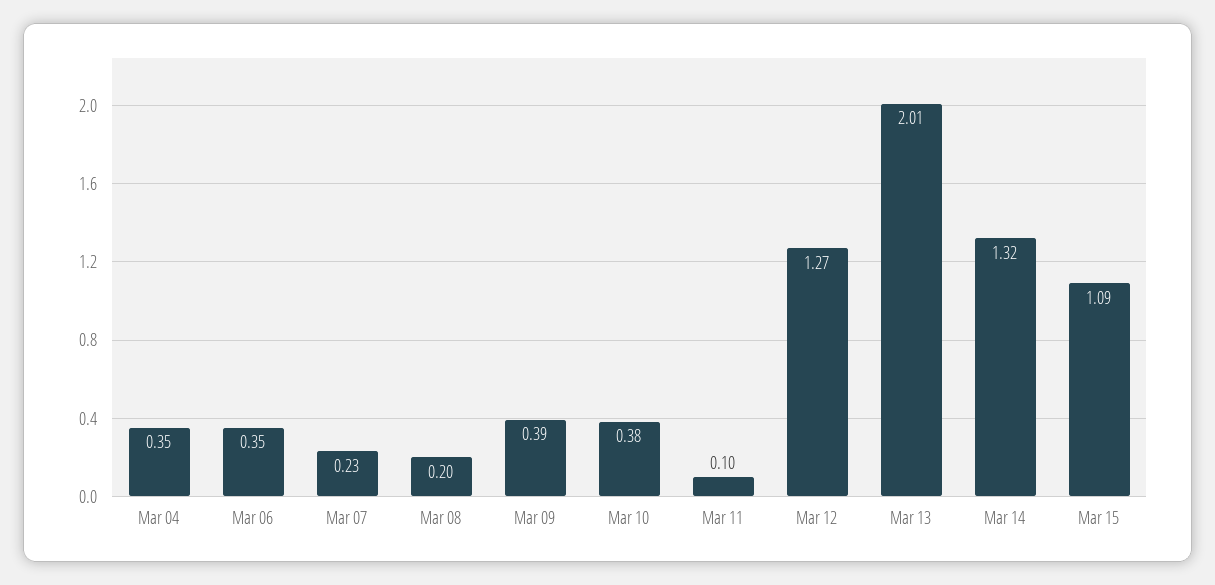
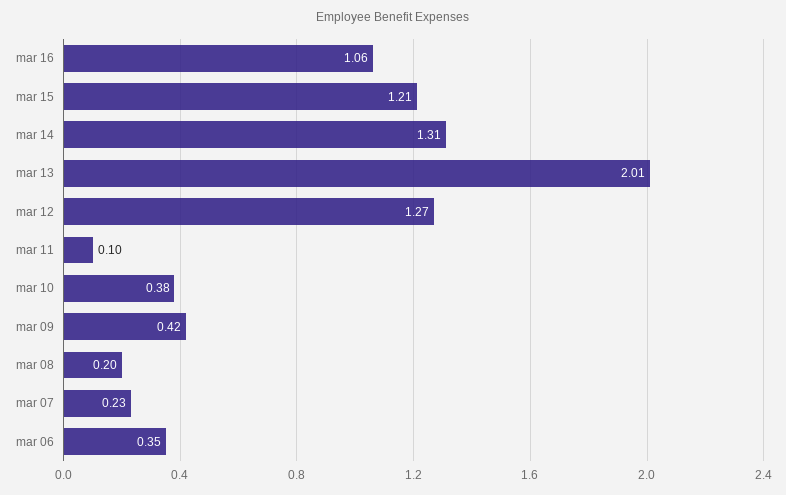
Mar 04: 0.35 -> none
Mar 09: 0.39 -> 0.42
Mar 14: 1.32 -> 1.31
Mar 15: 1.09 -> 1.21
mar 16: none -> 1.06

